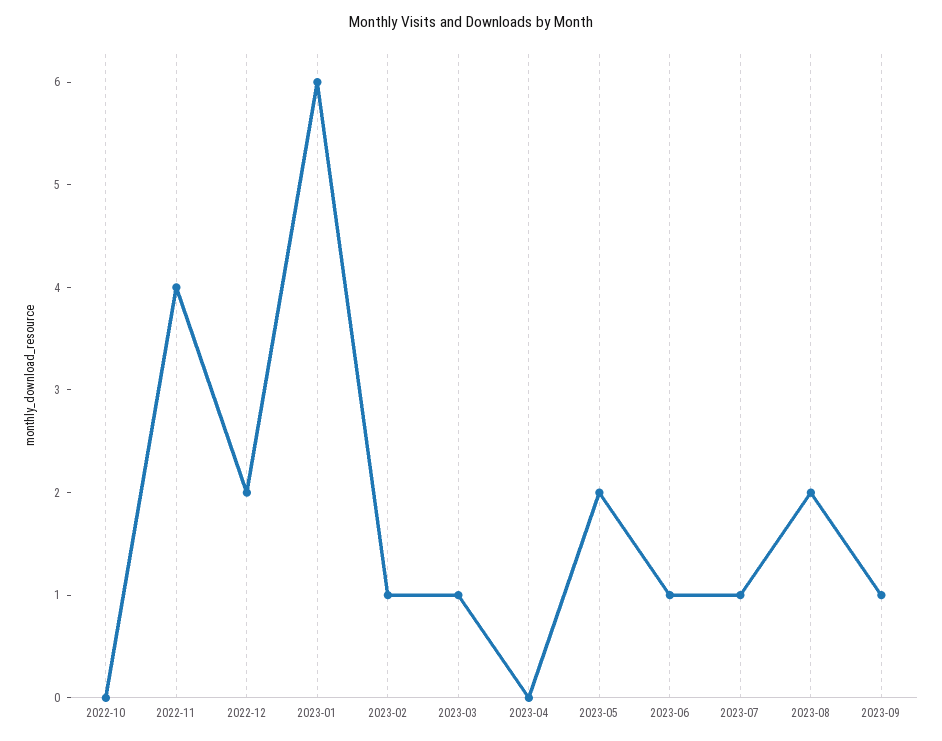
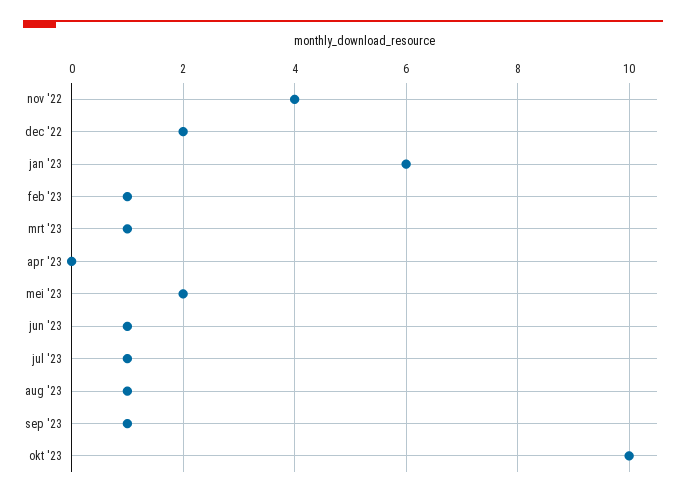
2022-10: 0 -> none
2023-08: 2 -> 1
okt '23: none -> 10

